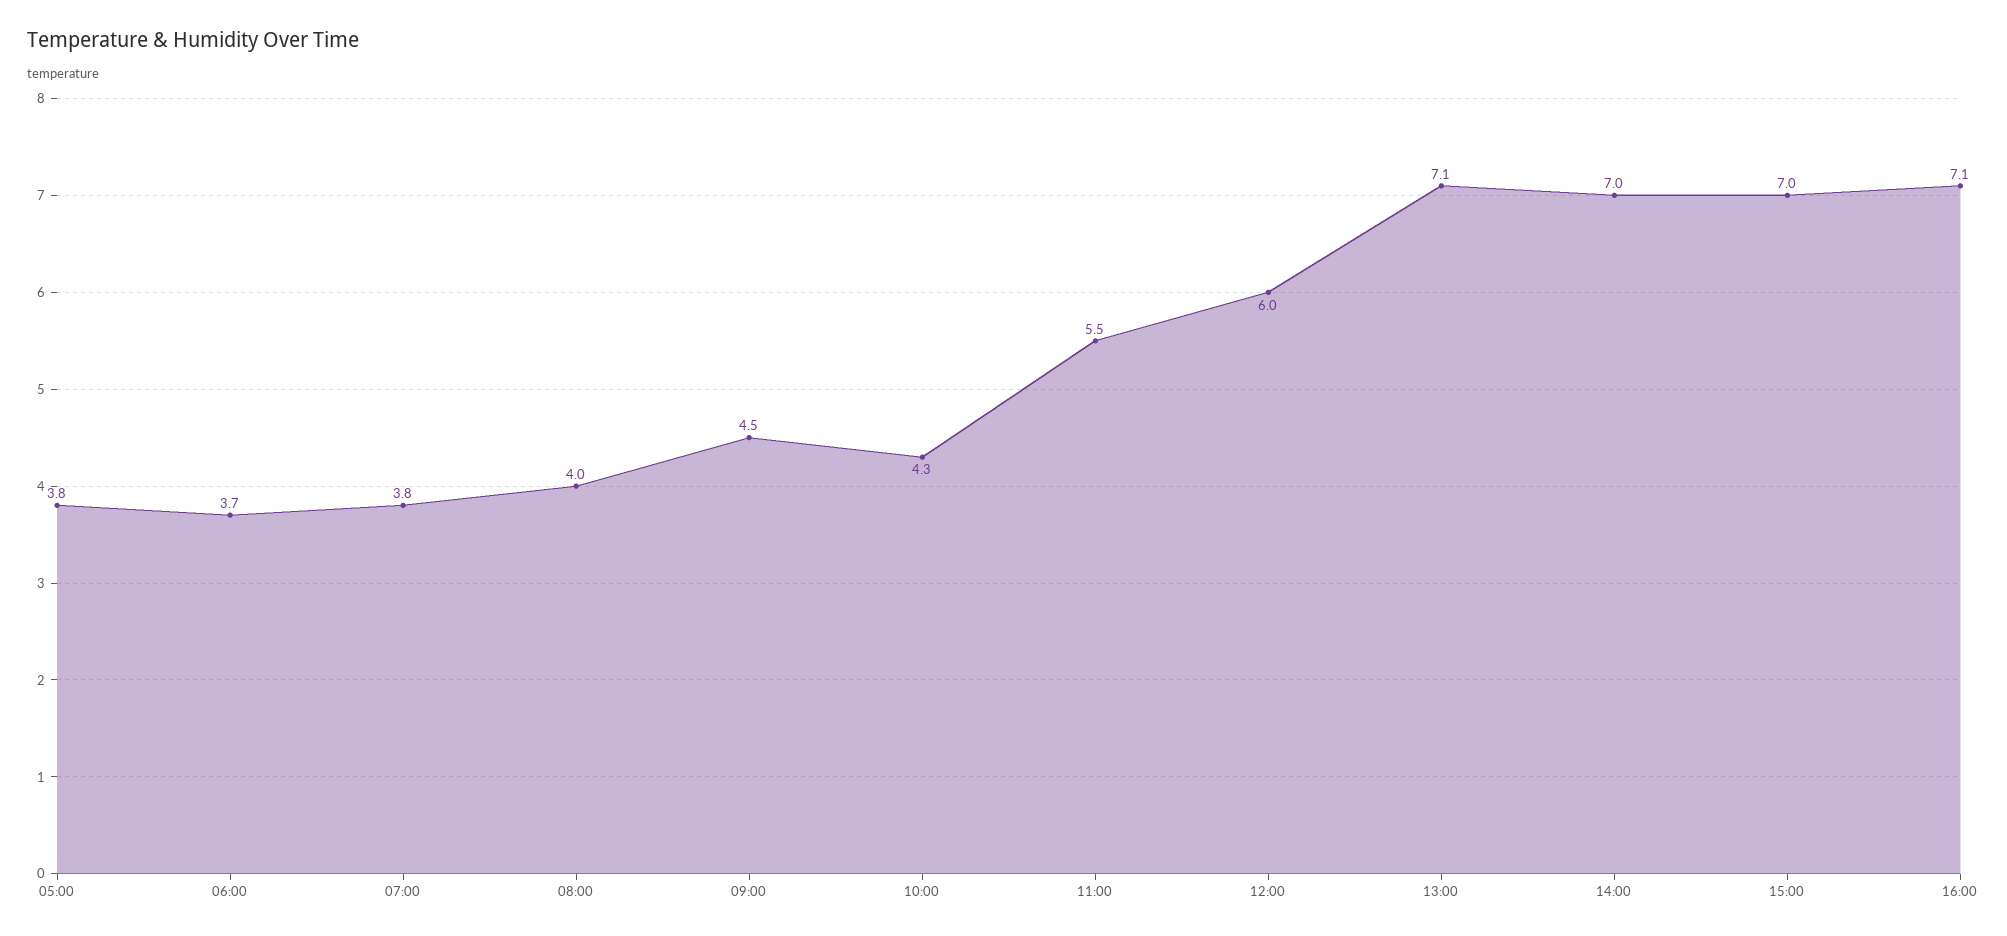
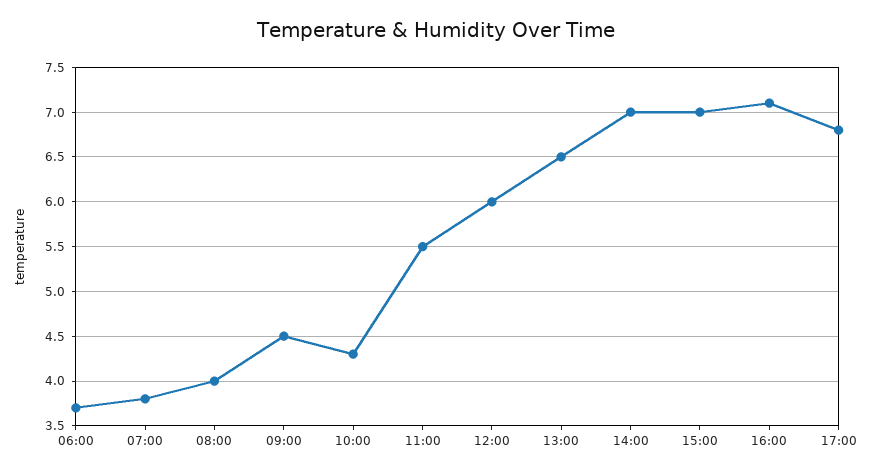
05:00: 3.8 -> none
13:00: 7.1 -> 6.5
17:00: none -> 6.8

